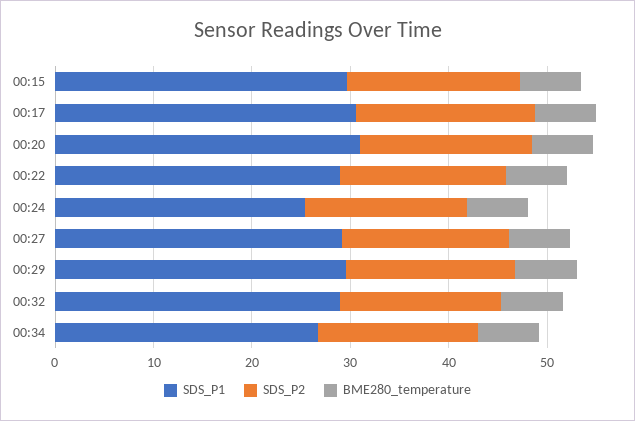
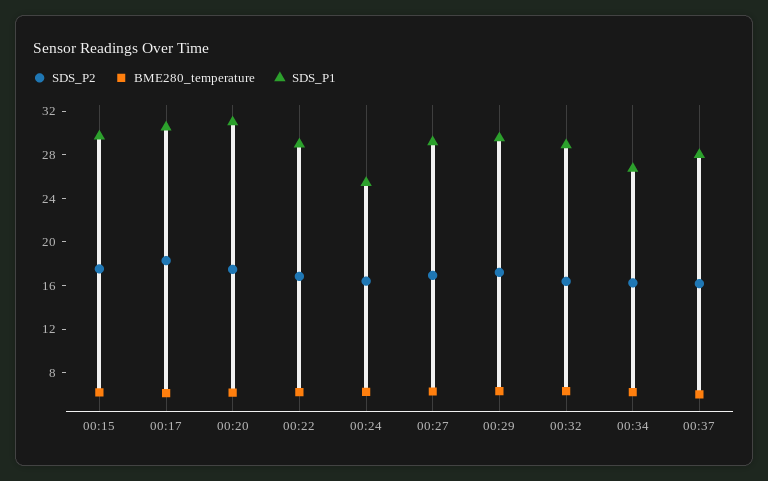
SDS_P2, 00:37: none -> 16
BME280_temperature, 00:37: none -> 6
SDS_P1, 00:37: none -> 28

